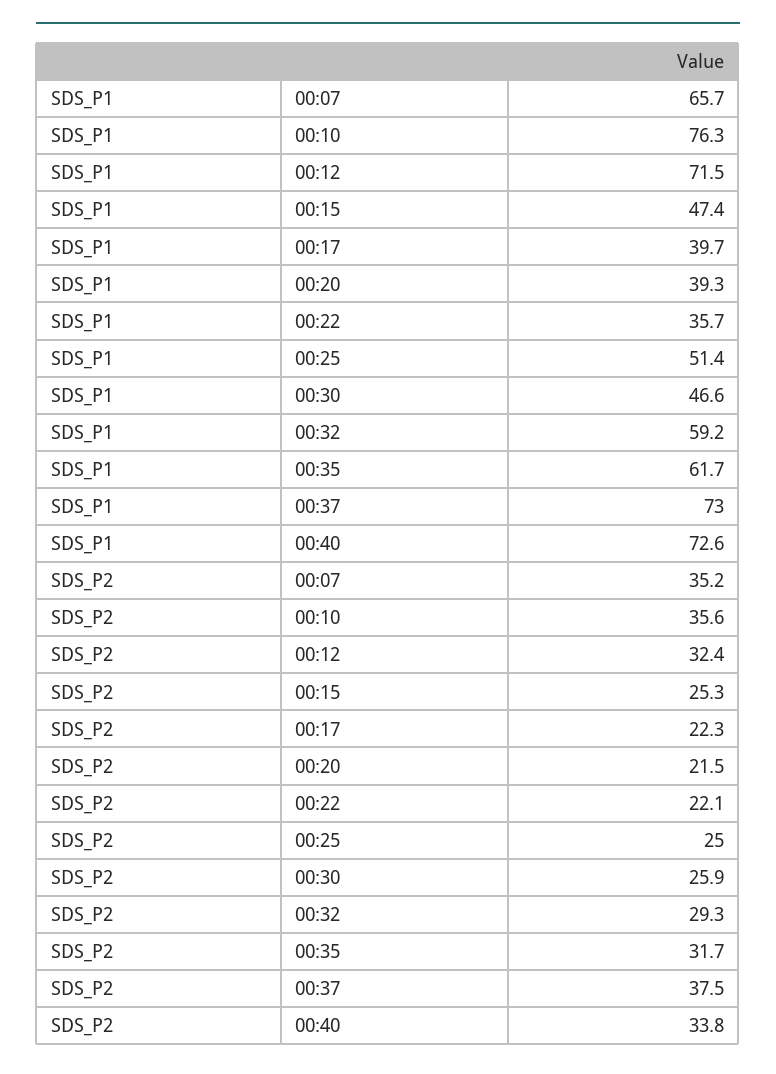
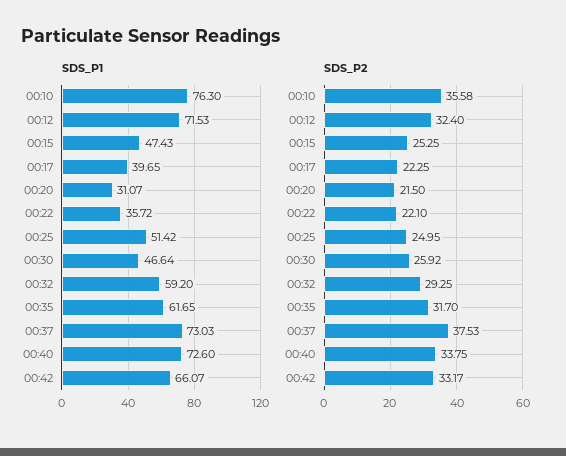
SDS_P1, 00:07: 65.7 -> none
SDS_P1, 00:20: 39.3 -> 31.07
SDS_P2, 00:07: 35.2 -> none
SDS_P1, 00:42: none -> 66.07
SDS_P2, 00:42: none -> 33.17

